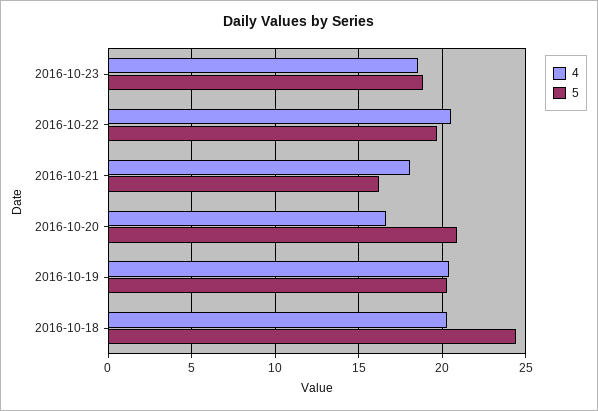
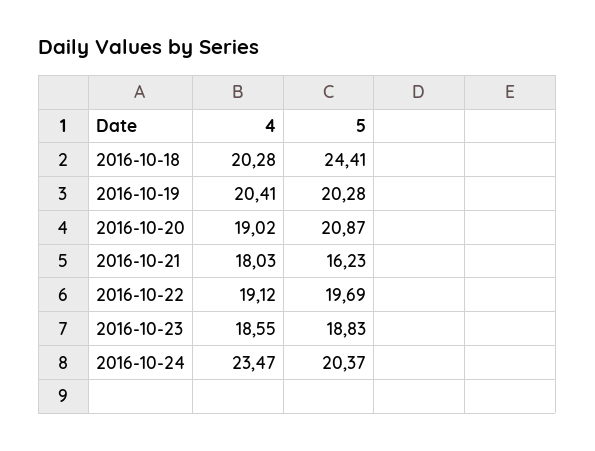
4, 2016-10-22: 20.5 -> 19.12
4, 2016-10-20: 16.5 -> 19.02
4, 2016-10-24: none -> 23.47
5, 2016-10-24: none -> 20.37

